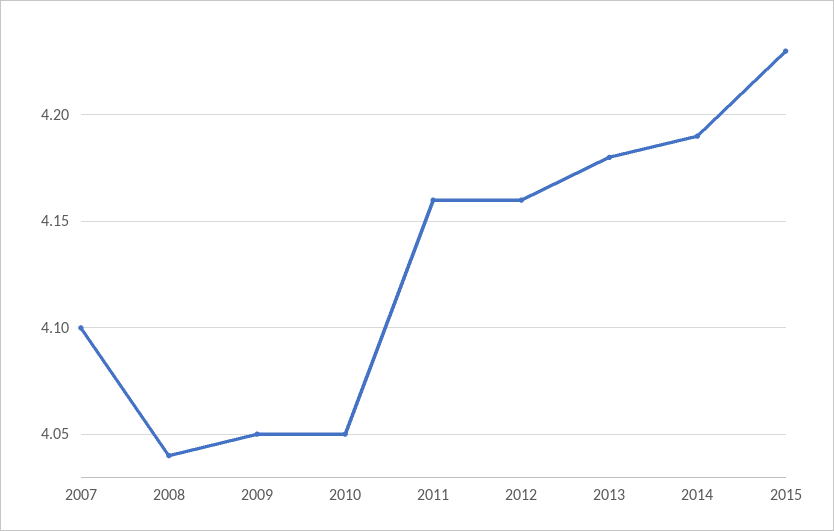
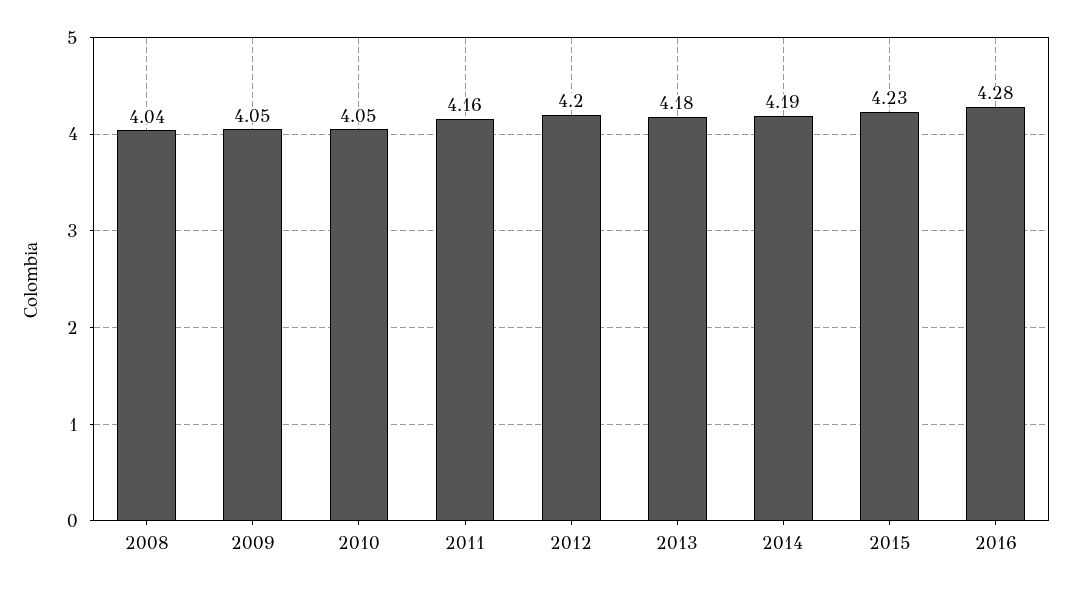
2007: 4.1 -> none
2012: 4.16 -> 4.2
2016: none -> 4.28

